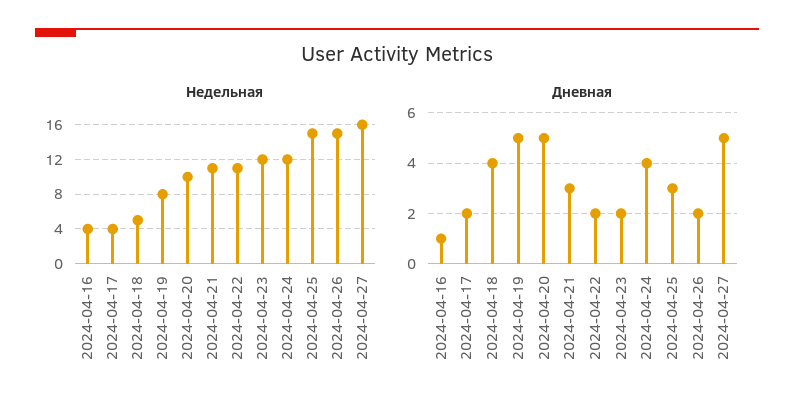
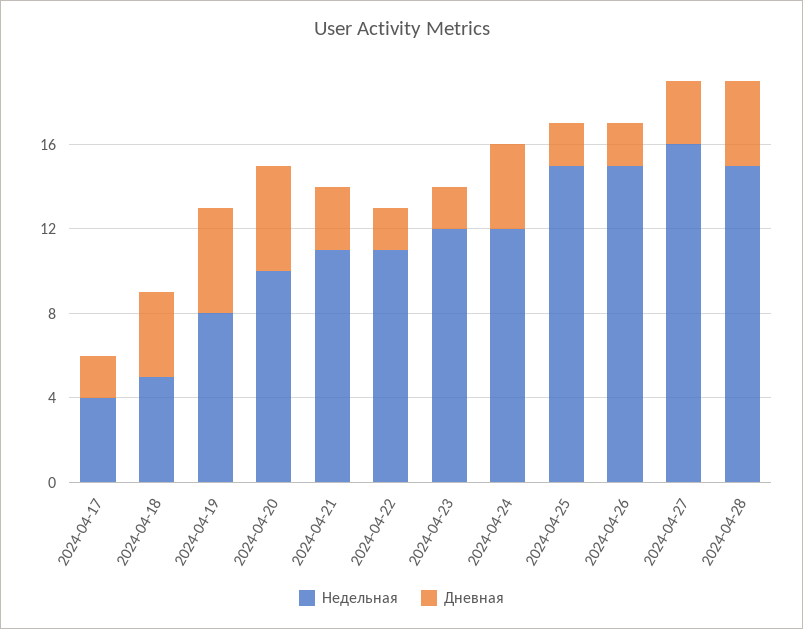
Недельная, 2024-04-16: 4 -> none
Дневная, 2024-04-16: 1 -> none
Дневная, 2024-04-25: 3 -> 2
Дневная, 2024-04-27: 5 -> 3
Недельная, 2024-04-28: none -> 15
Дневная, 2024-04-28: none -> 4

